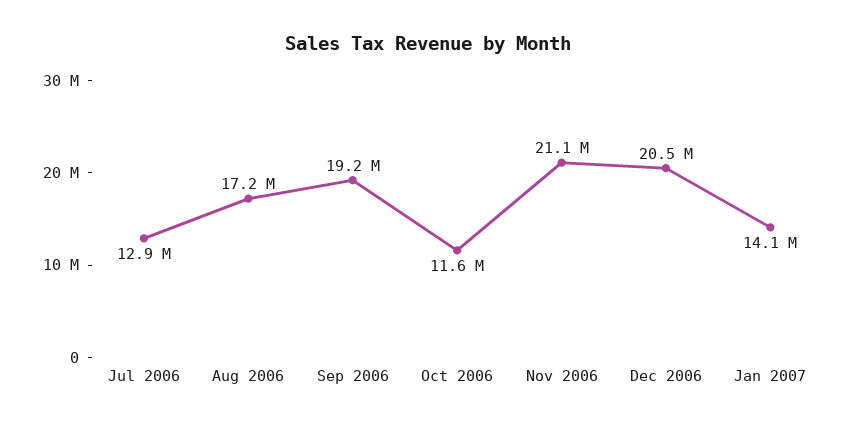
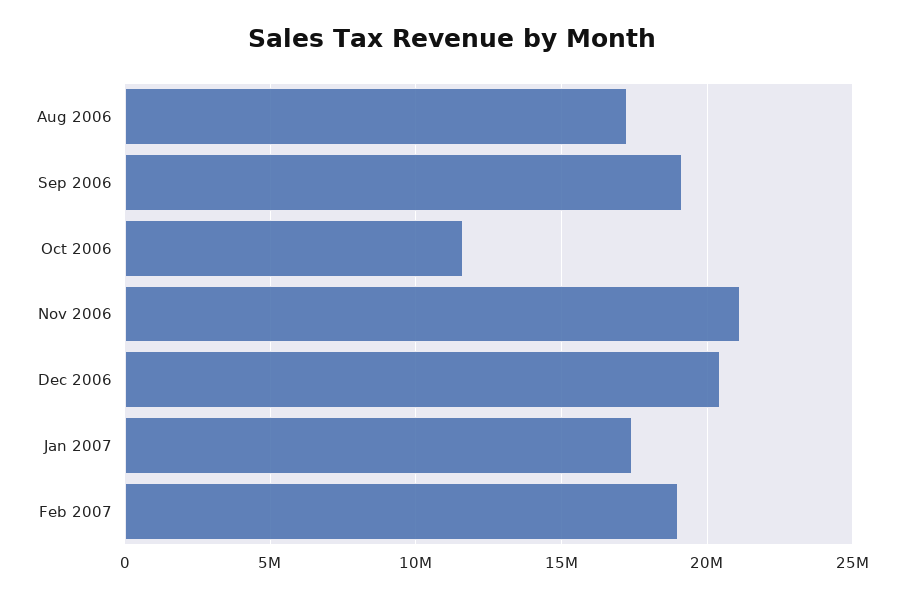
Jul 2006: 12900000 -> none
Jan 2007: 14100000 -> 17500000
Feb 2007: none -> 19000000

